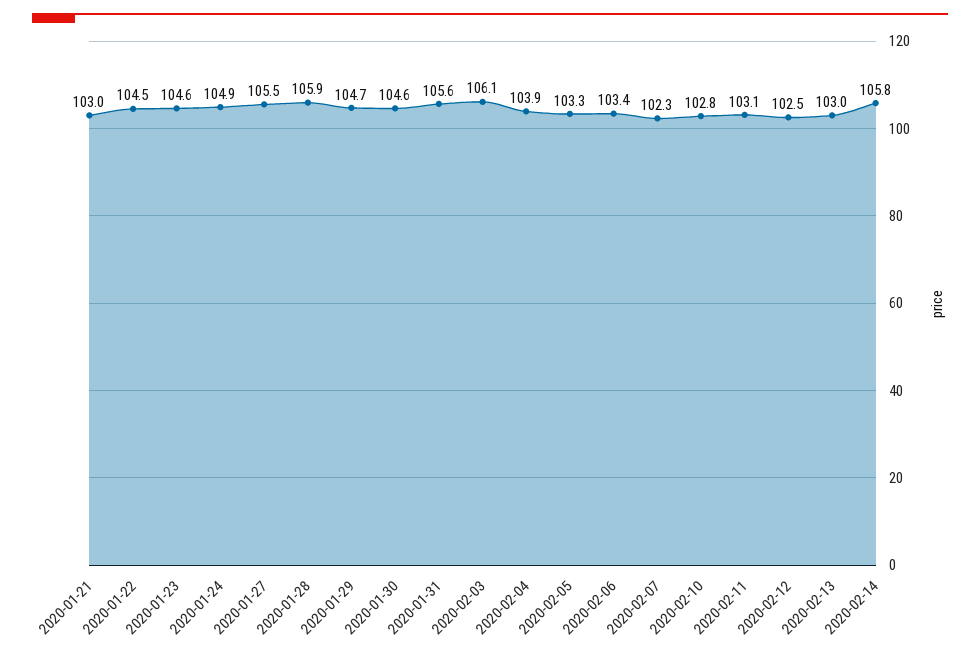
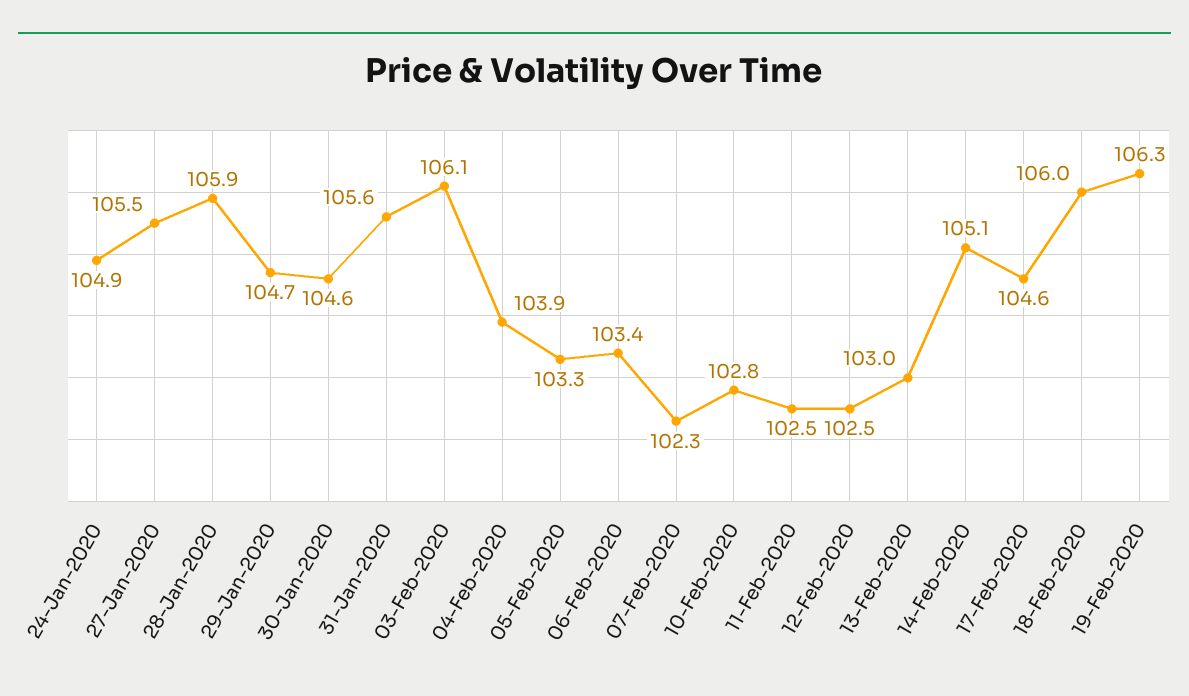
2020-01-21: 103 -> none
2020-01-22: 104.5 -> none
2020-01-23: 104.6 -> none
2020-02-11: 103.1 -> 102.5
2020-02-14: 105.8 -> 105.1
17-Feb-2020: none -> 104.6
18-Feb-2020: none -> 106
19-Feb-2020: none -> 106.3

